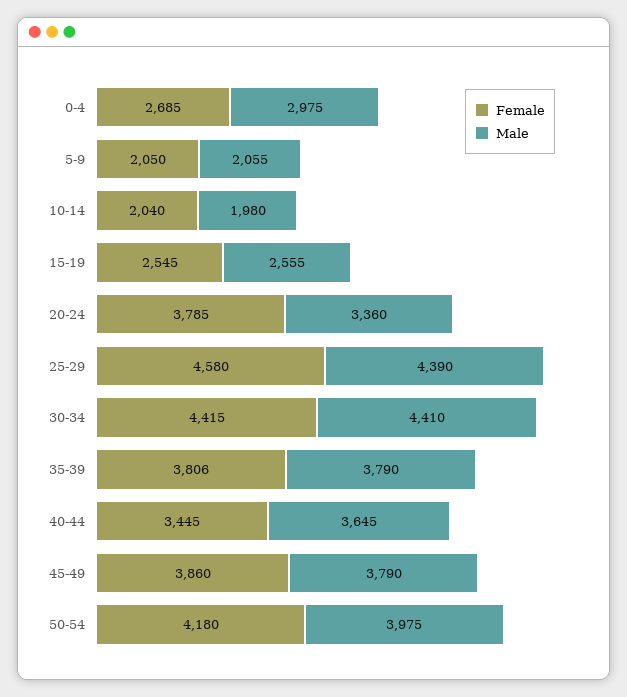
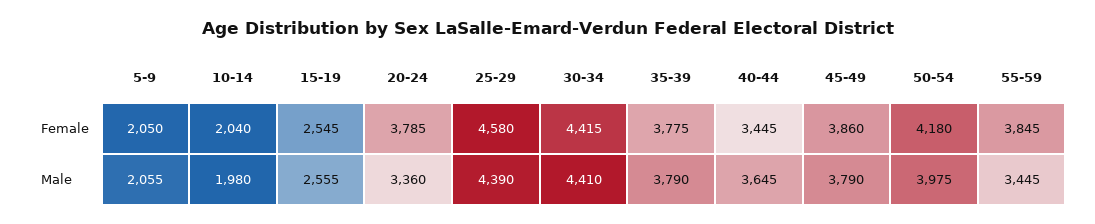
Female, 0-4: 2685 -> none
Male, 0-4: 2975 -> none
Female, 35-39: 3806 -> 3775
Female, 55-59: none -> 3845
Male, 55-59: none -> 3445

